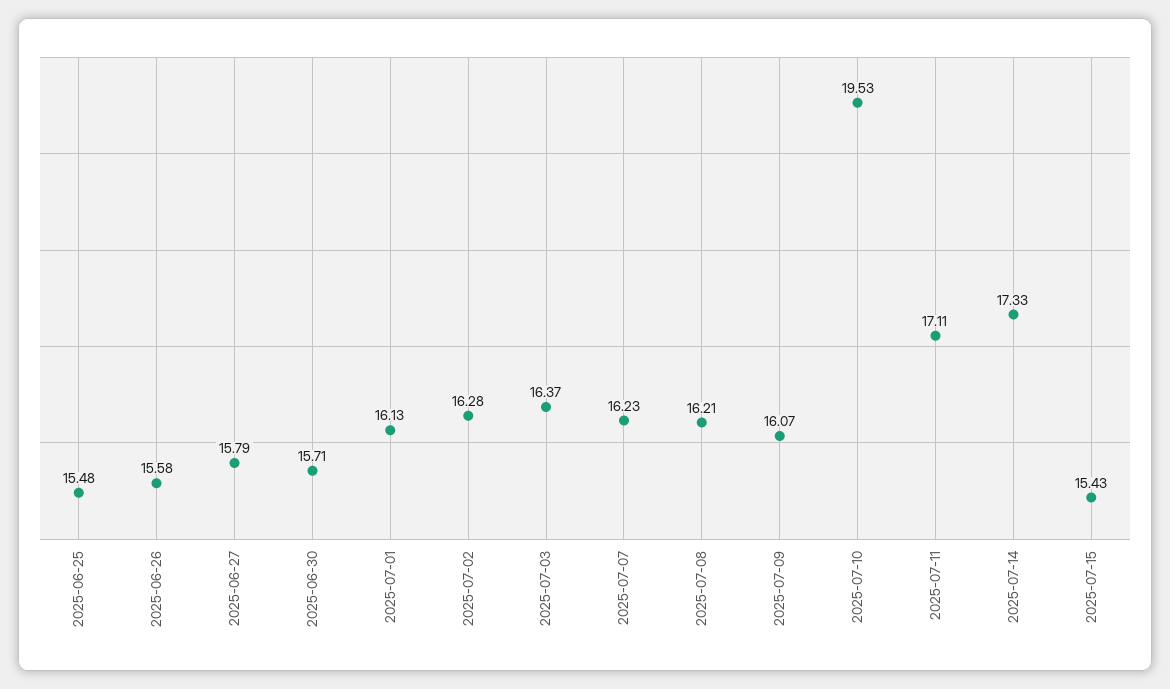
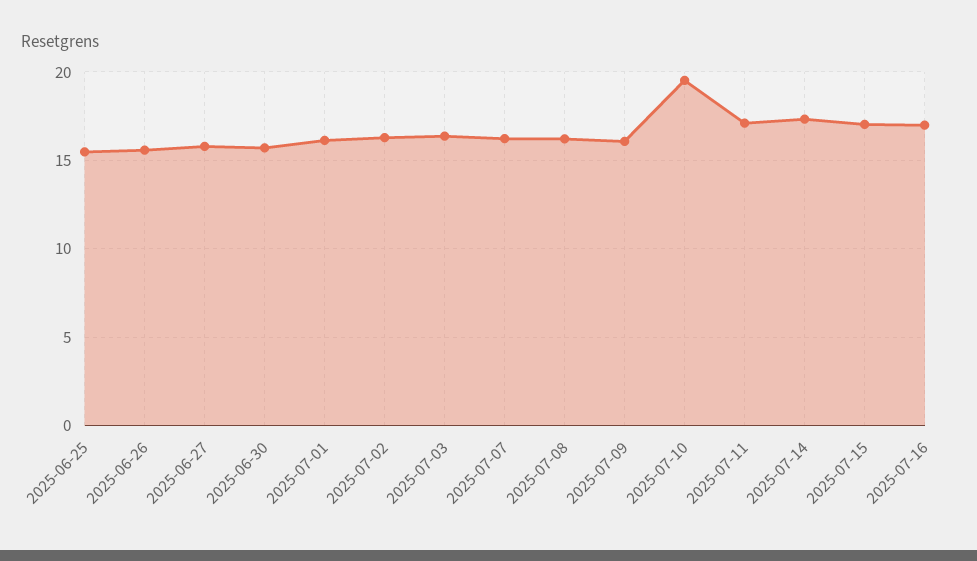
2025-07-15: 15.43 -> 17
2025-07-16: none -> 17

